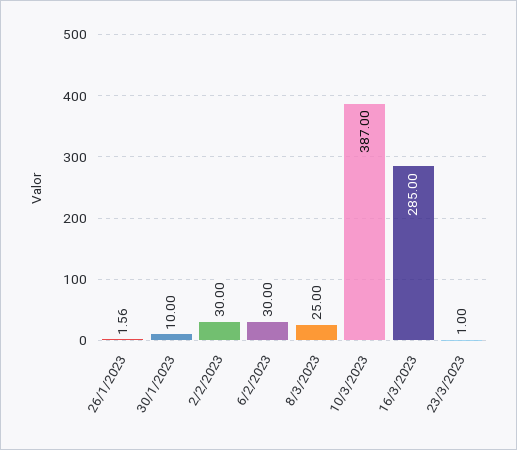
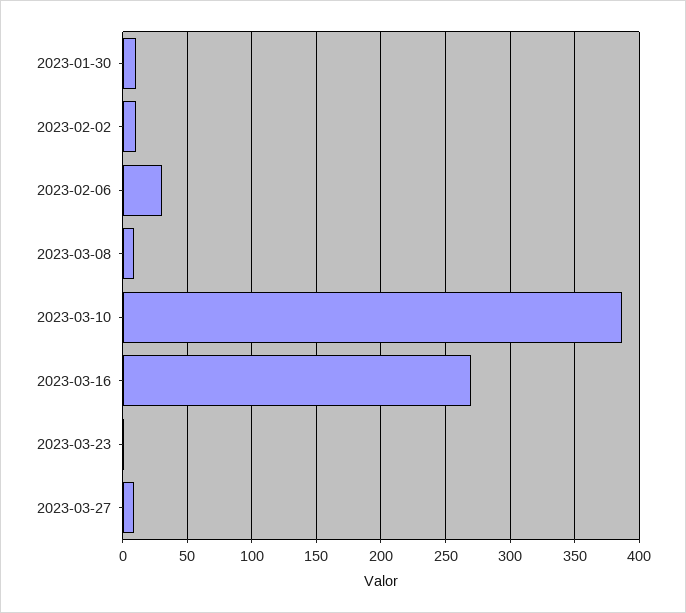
26/1/2023: 1.56 -> none
2/2/2023: 30 -> 10
8/3/2023: 25 -> 10
16/3/2023: 285 -> 270
2023-03-27: none -> 10

